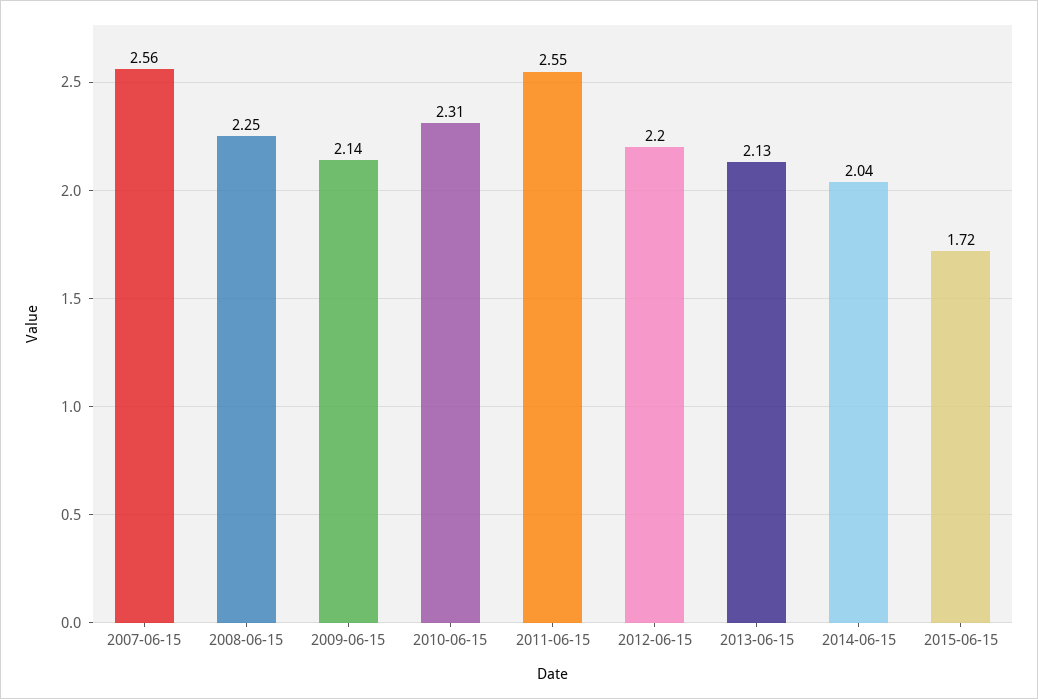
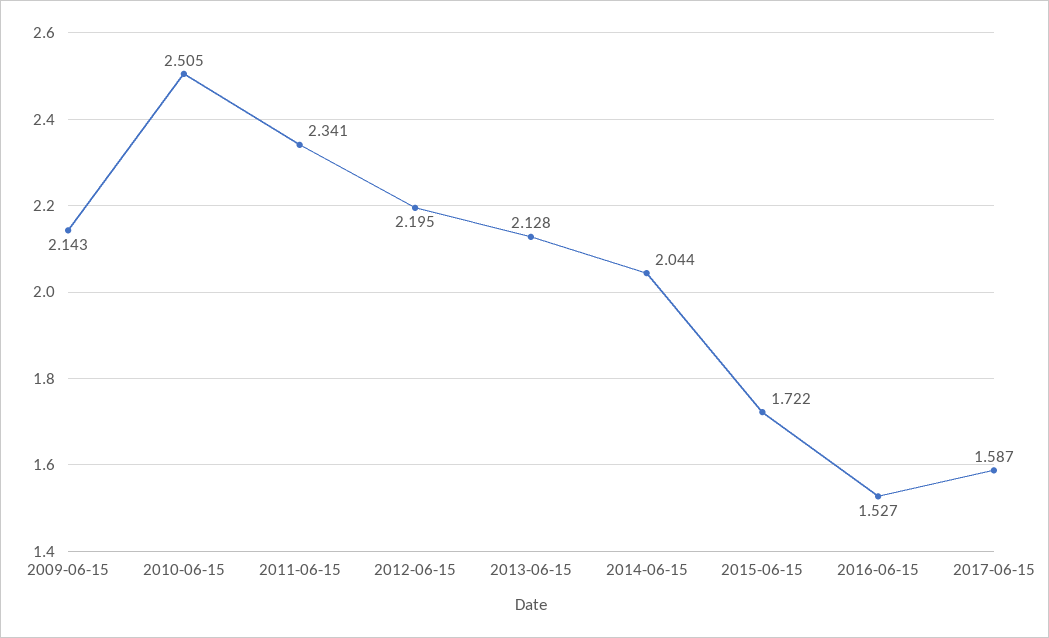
2007-06-15: 2.56 -> none
2008-06-15: 2.25 -> none
2010-06-15: 2.31 -> 2.505
2011-06-15: 2.55 -> 2.341
2016-06-15: none -> 1.527
2017-06-15: none -> 1.587

